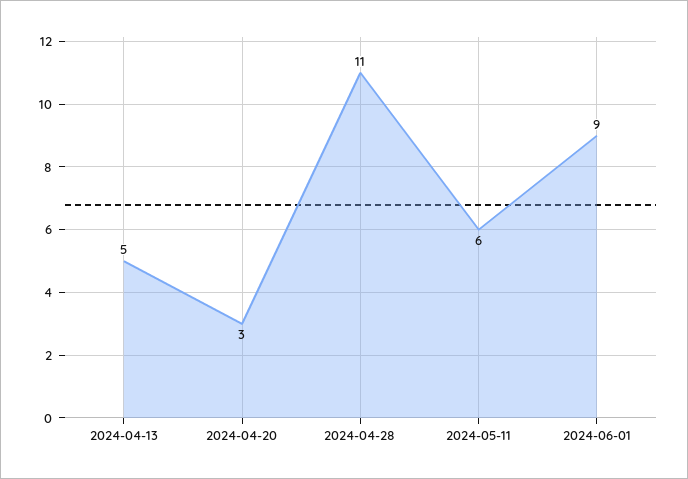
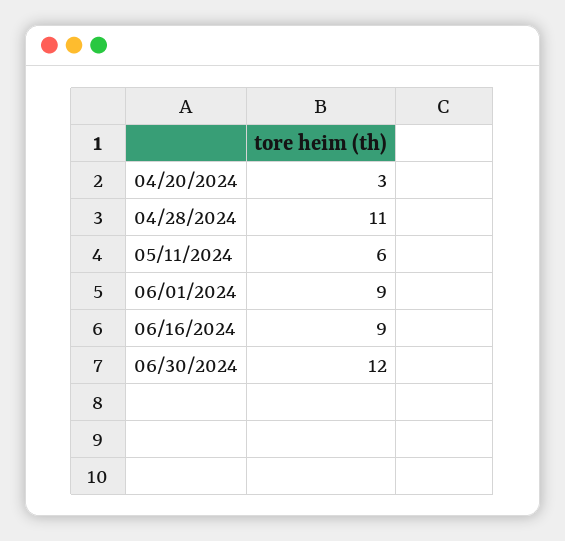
2024-04-13: 5 -> none
06/16/2024: none -> 9
06/30/2024: none -> 12

